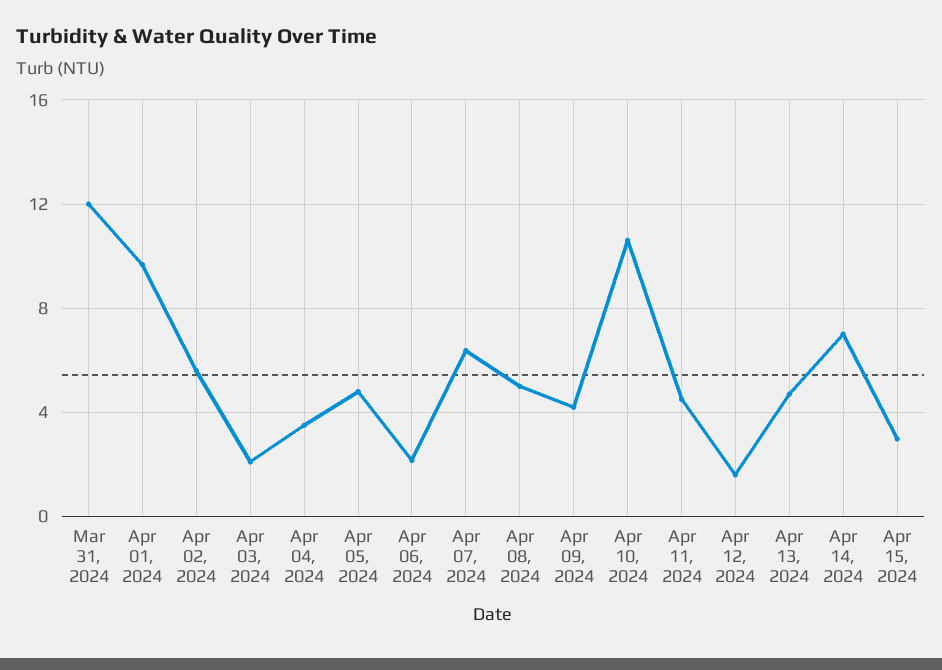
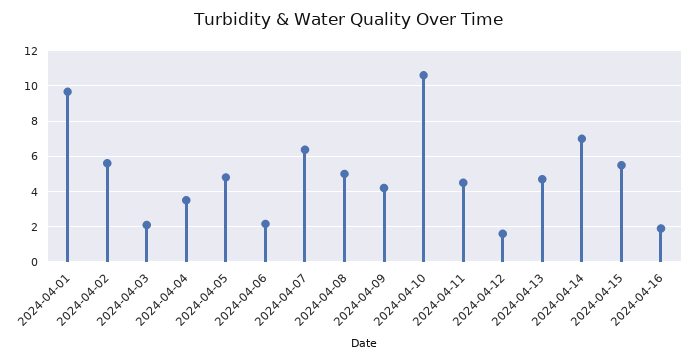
Mar 31, 2024: 12 -> none
Apr 15, 2024: 3 -> 5.5
2024-04-16: none -> 2

